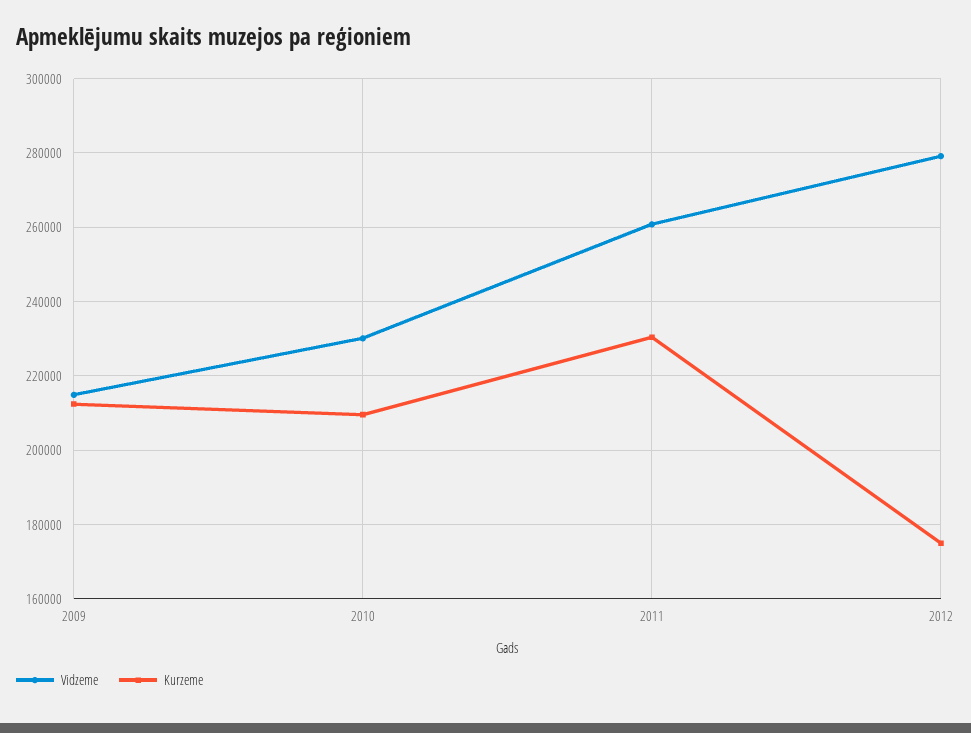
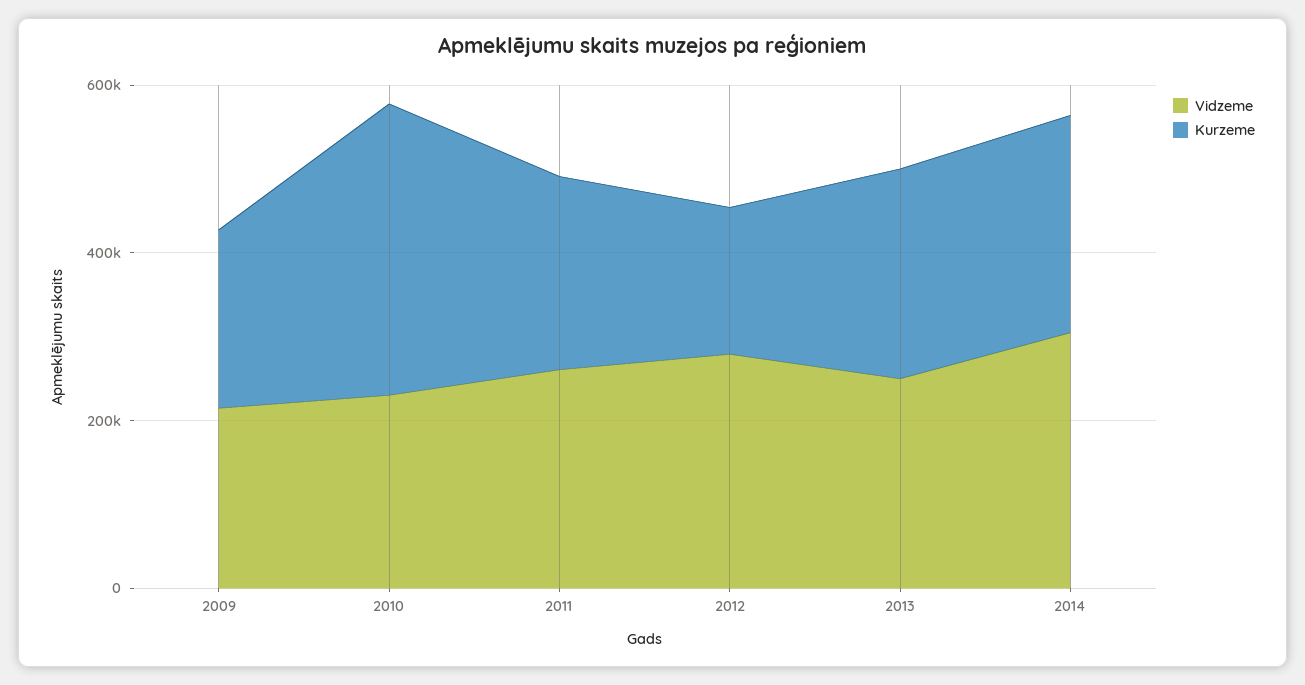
Kurzeme, 2010: 210000 -> 350000
Vidzeme, 2013: none -> 250000
Kurzeme, 2013: none -> 250000
Vidzeme, 2014: none -> 300000
Kurzeme, 2014: none -> 250000

